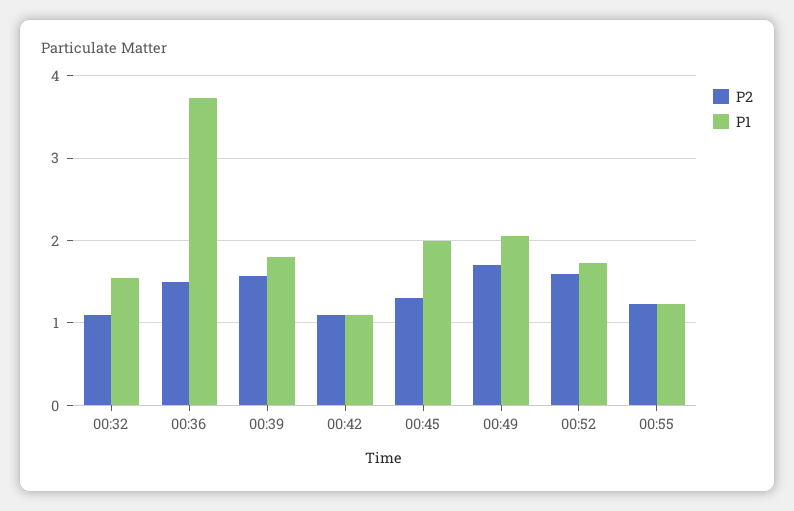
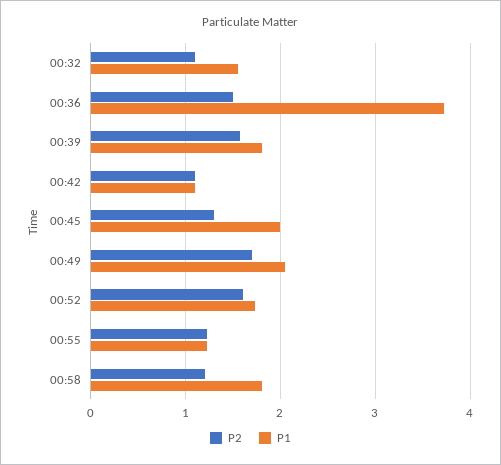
P2, 00:58: none -> 1.2
P1, 00:58: none -> 1.8

